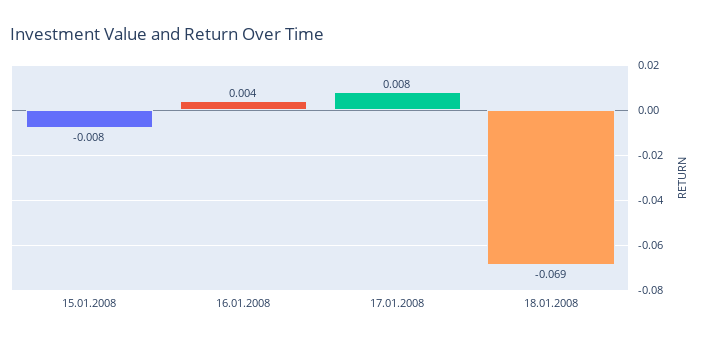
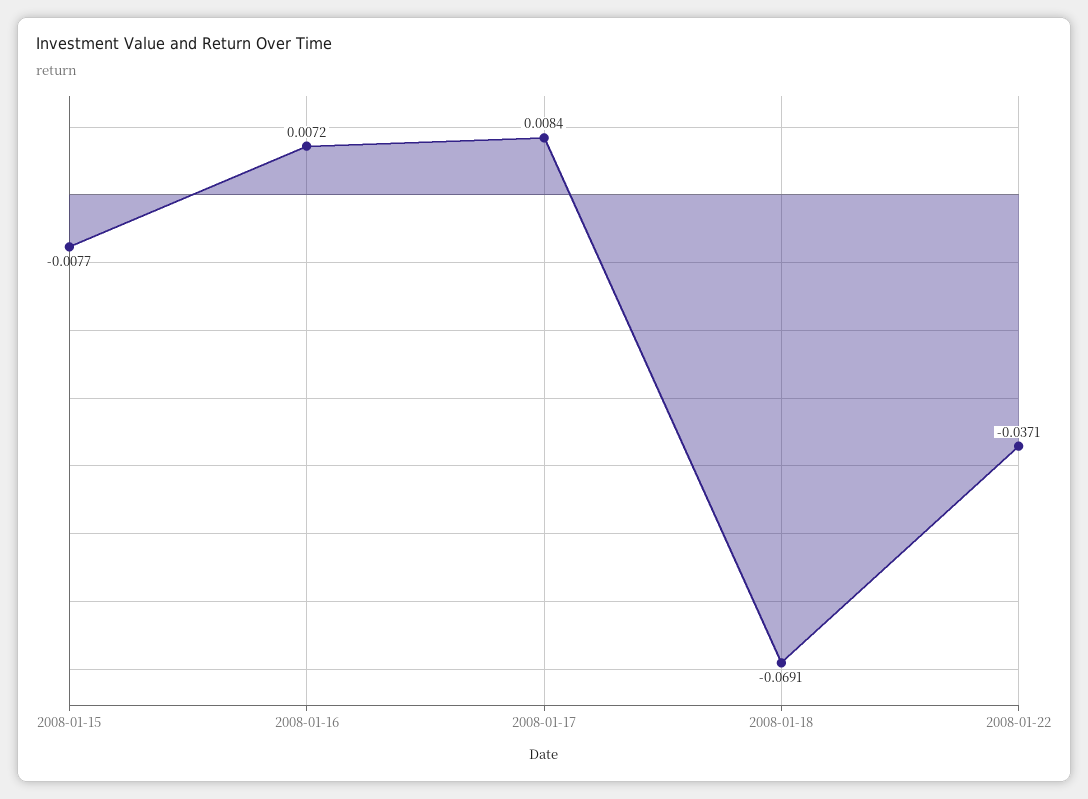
16.01.2008: 0.004 -> 0.0072
2008-01-22: none -> -0.0371

